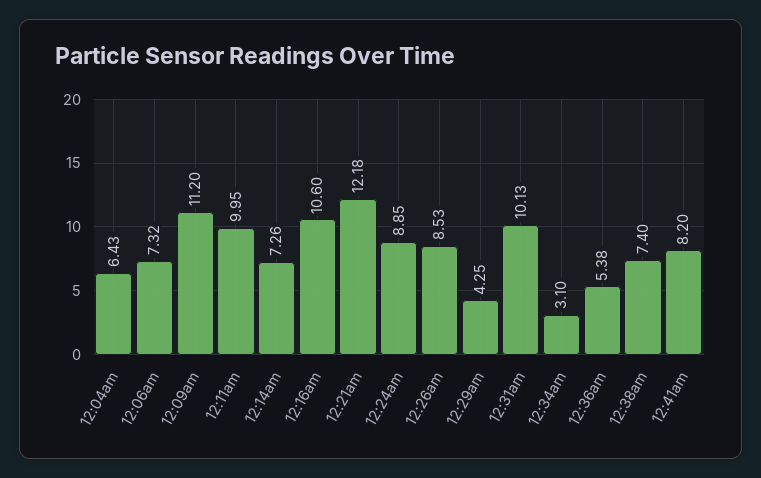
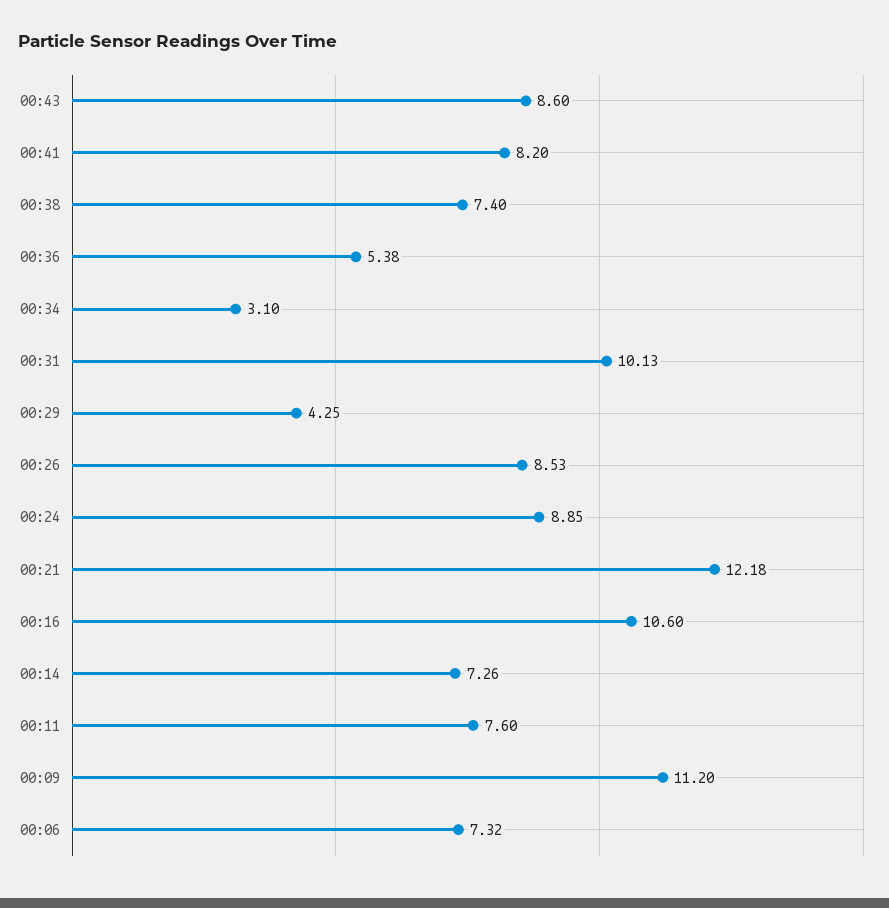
12:04am: 6.43 -> none
12:11am: 9.95 -> 7.6
00:43: none -> 8.6

